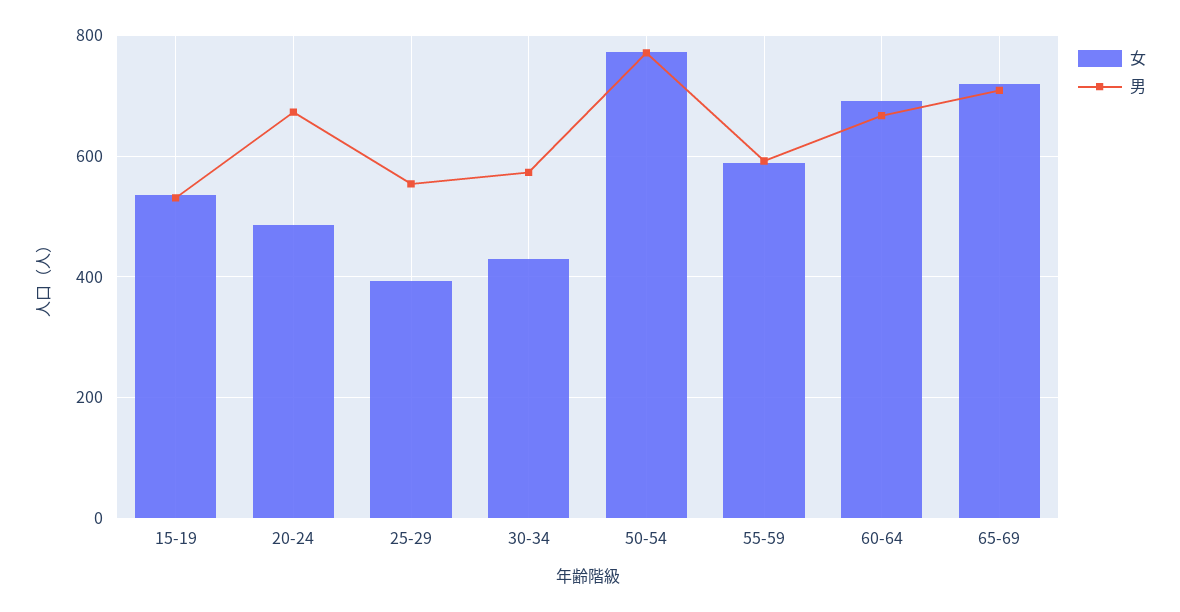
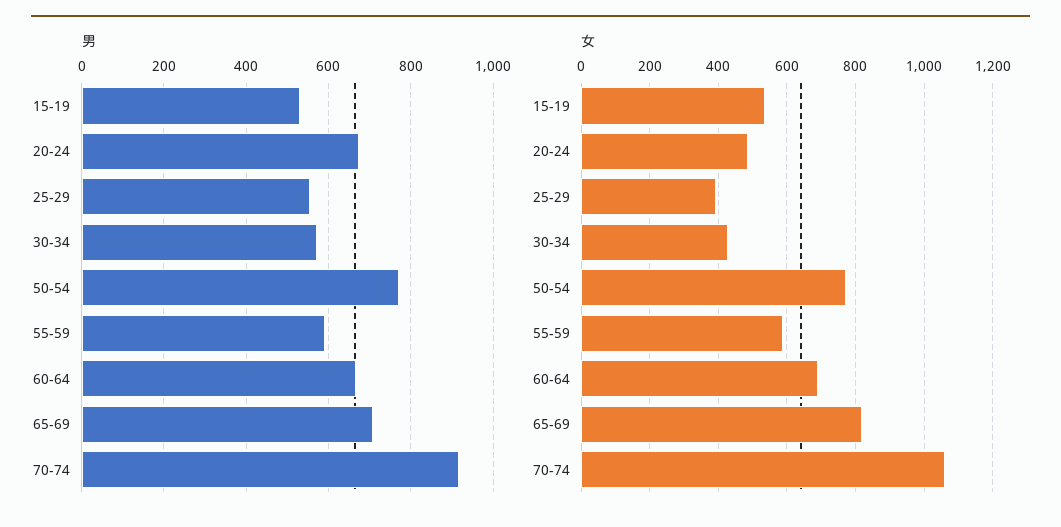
女, 65-69: 720 -> 820
男, 70-74: none -> 920
女, 70-74: none -> 1060

